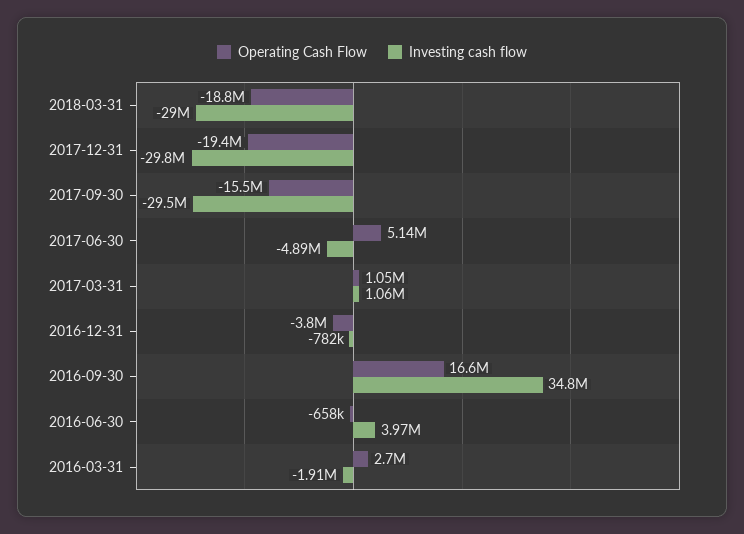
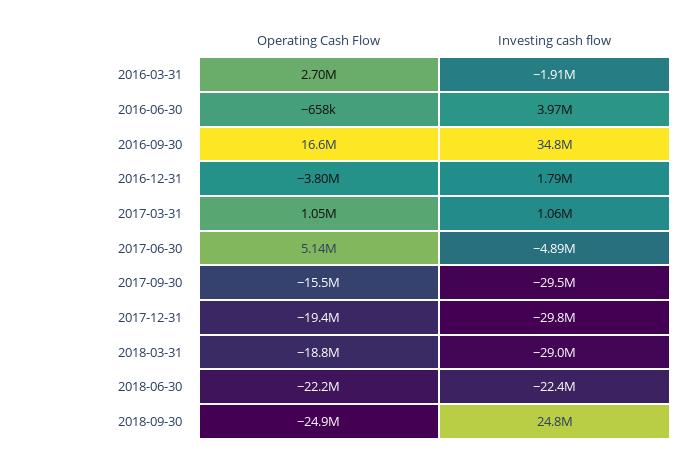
Investing cash flow, 2016-12-31: -782000 -> 1790000
Operating Cash Flow, 2018-06-30: none -> -22200000
Investing cash flow, 2018-06-30: none -> -22400000
Operating Cash Flow, 2018-09-30: none -> -24900000
Investing cash flow, 2018-09-30: none -> 24800000

